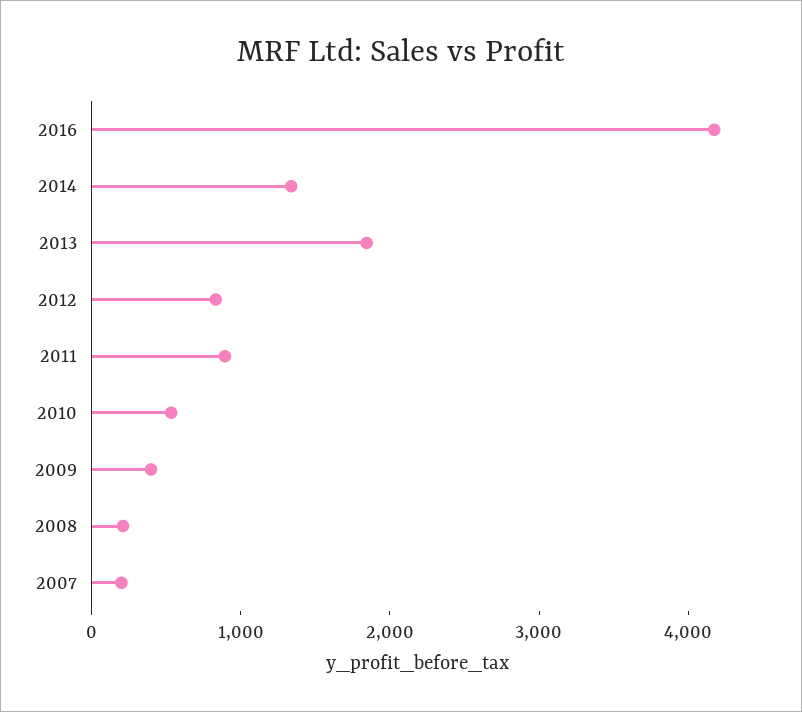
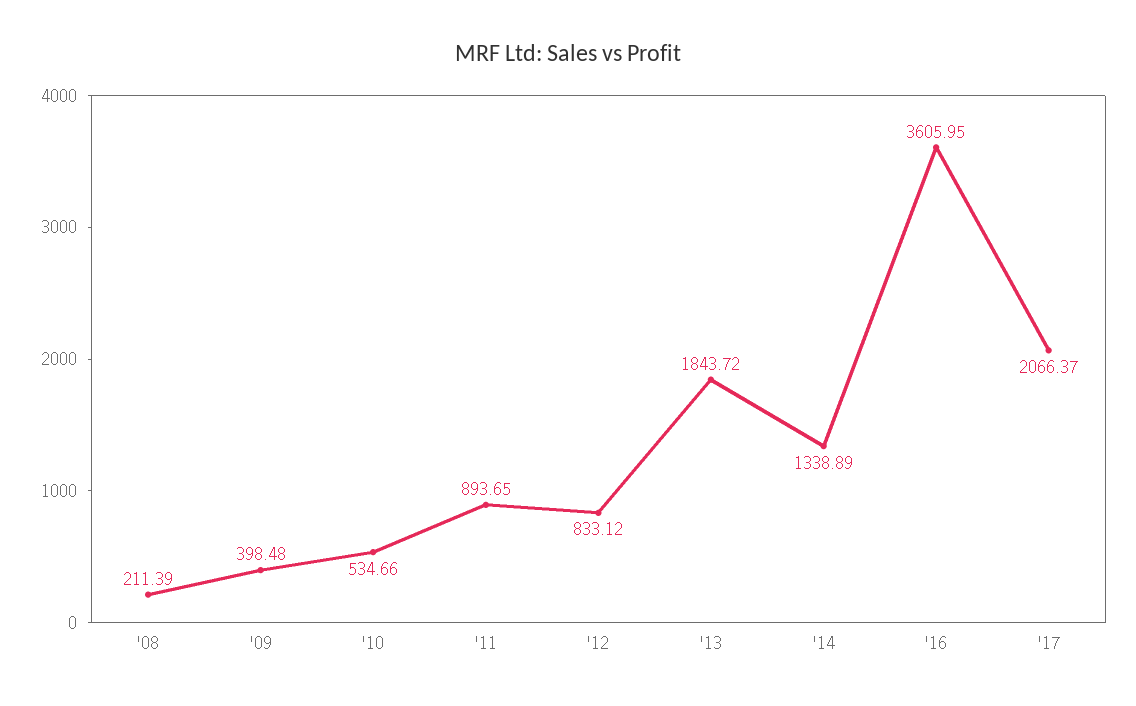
2016: 4200 -> 3605.95
2007: 200 -> none
'17: none -> 2066.37

